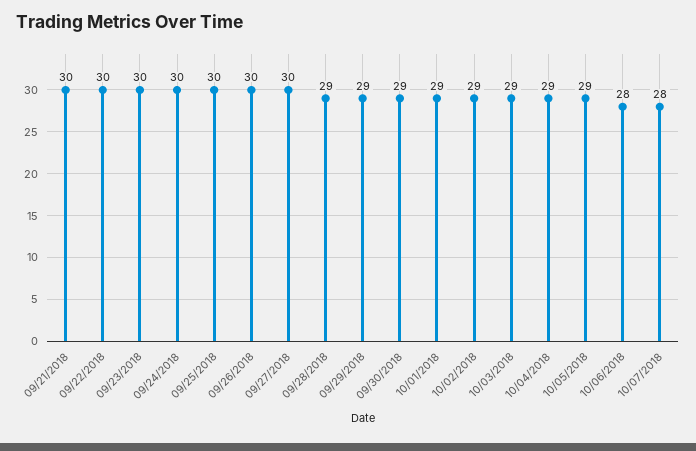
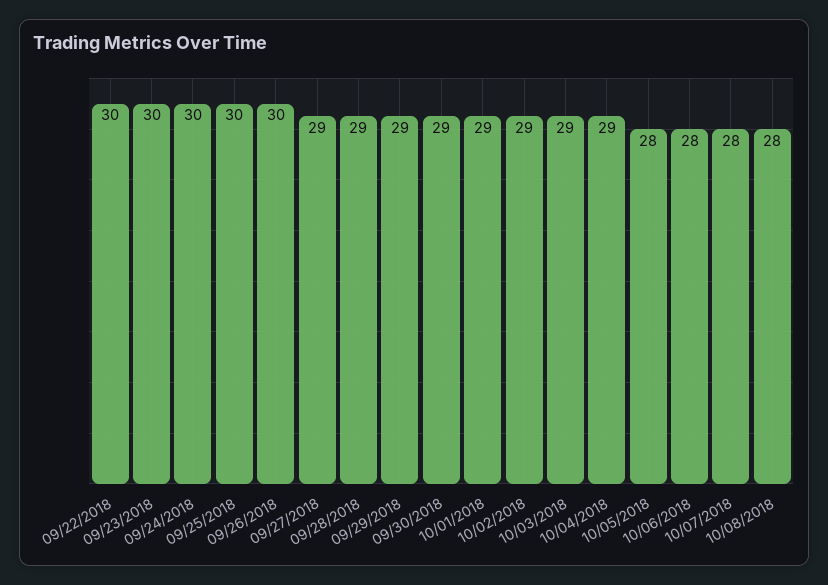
09/21/2018: 30 -> none
09/27/2018: 30 -> 29
10/05/2018: 29 -> 28
10/08/2018: none -> 28

